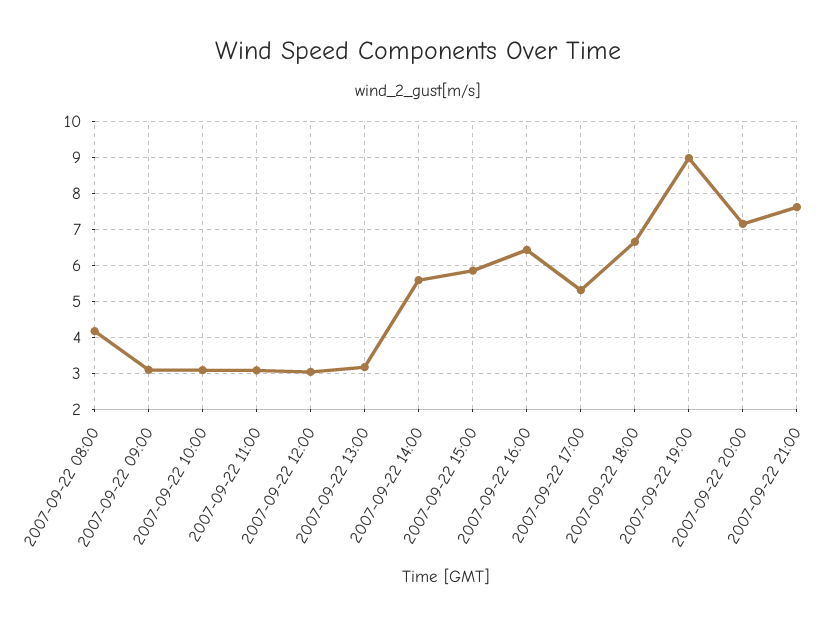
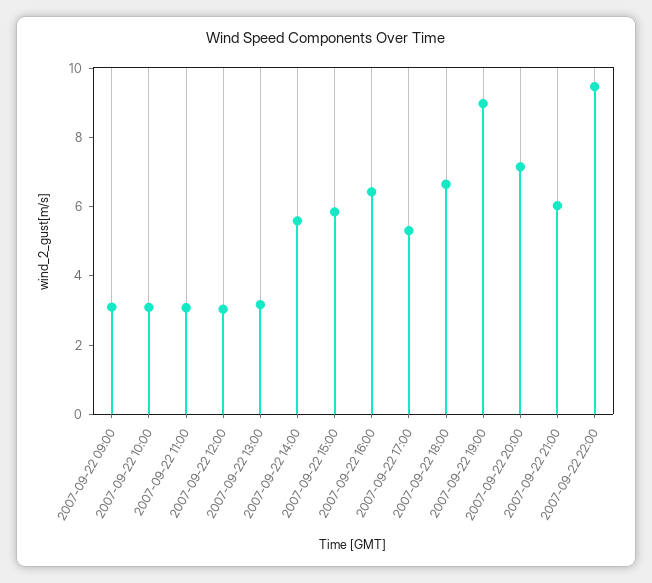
2007-09-22 08:00: 4.2 -> none
2007-09-22 21:00: 7.6 -> 6
2007-09-22 22:00: none -> 9.5

